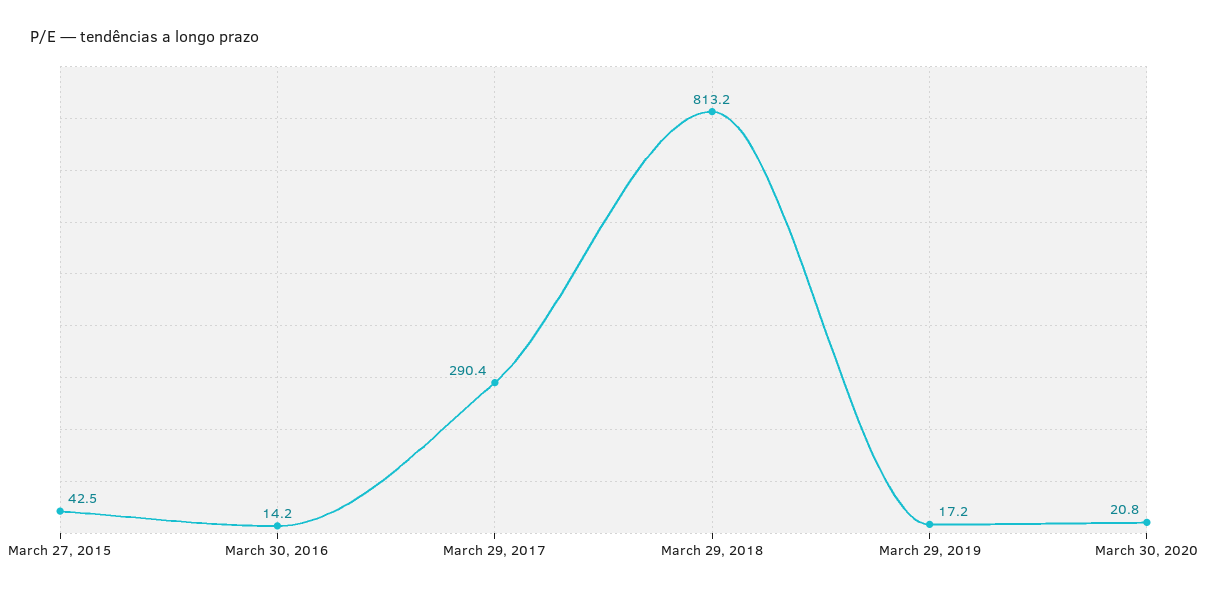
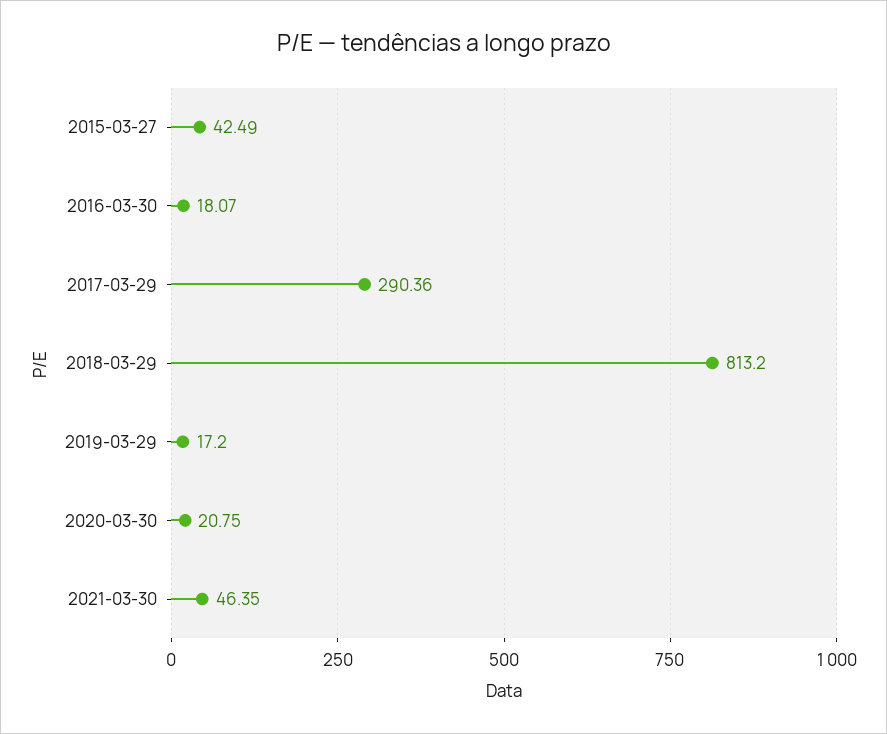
March 30, 2016: 14.2 -> 18.07
2021-03-30: none -> 46.35

